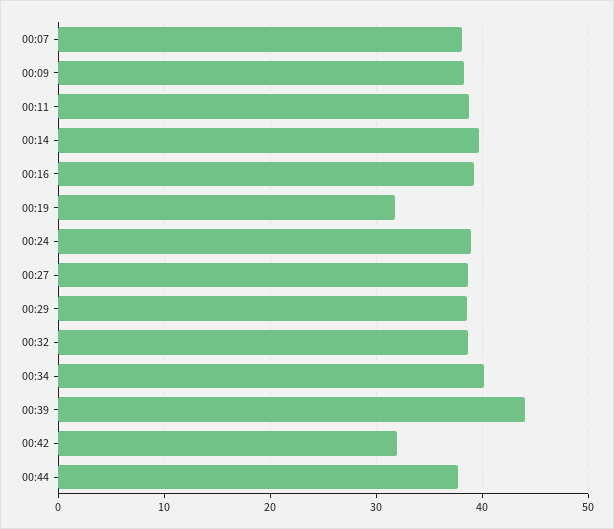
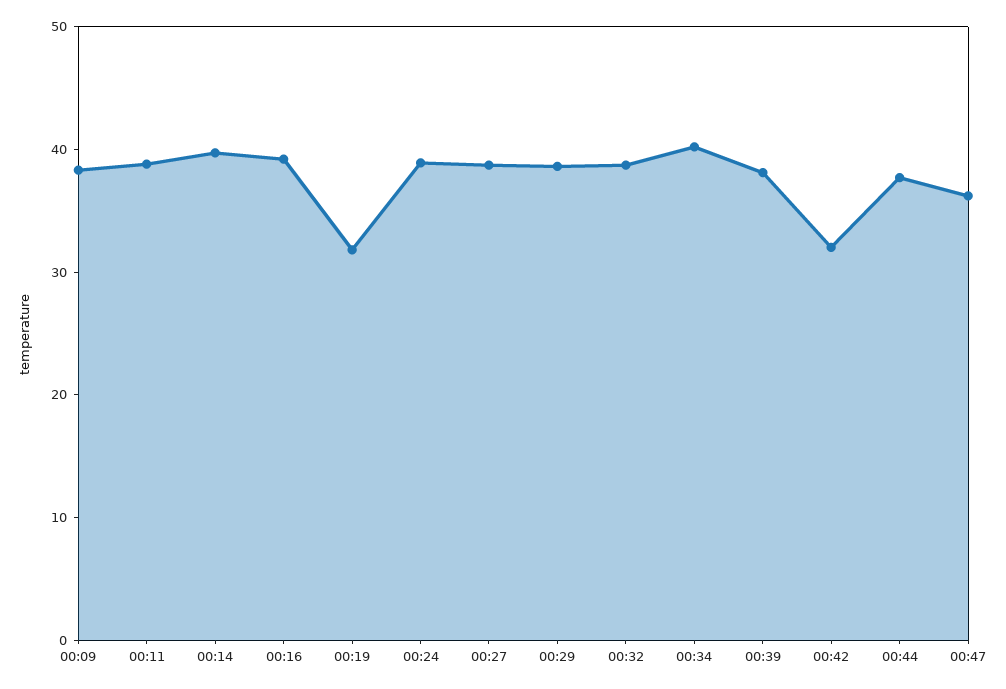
00:07: 38 -> none
00:39: 44 -> 38
00:47: none -> 36

